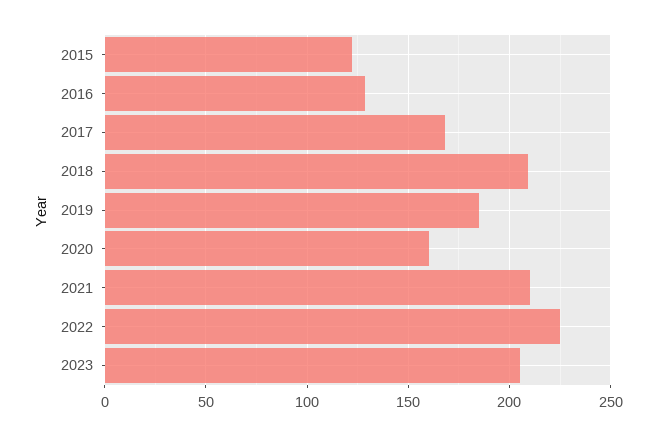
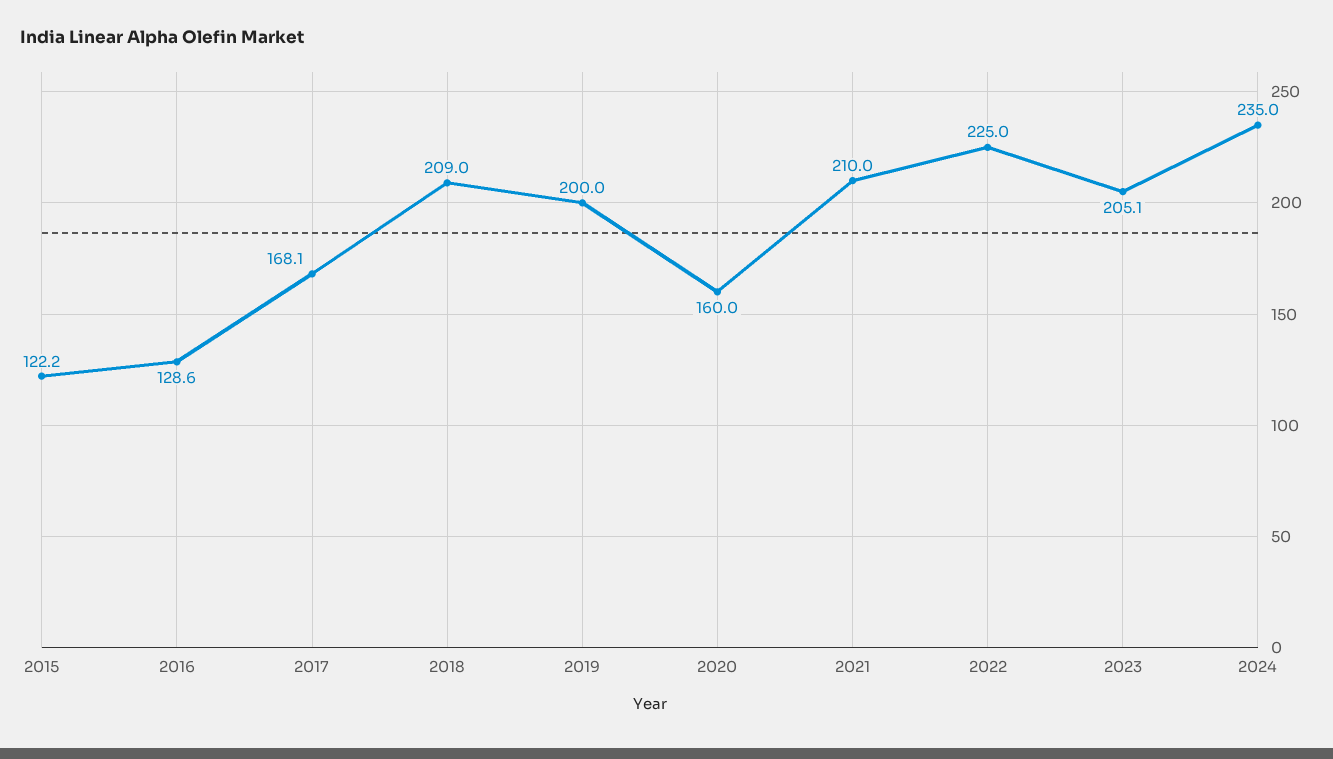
2019: 185 -> 200
2024: none -> 235

